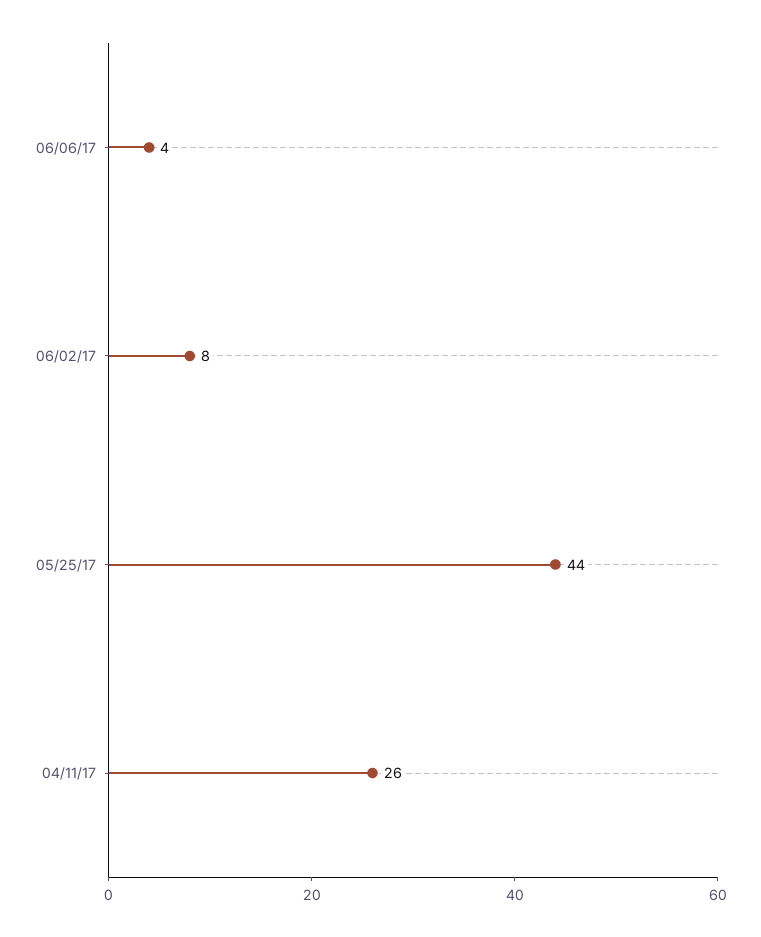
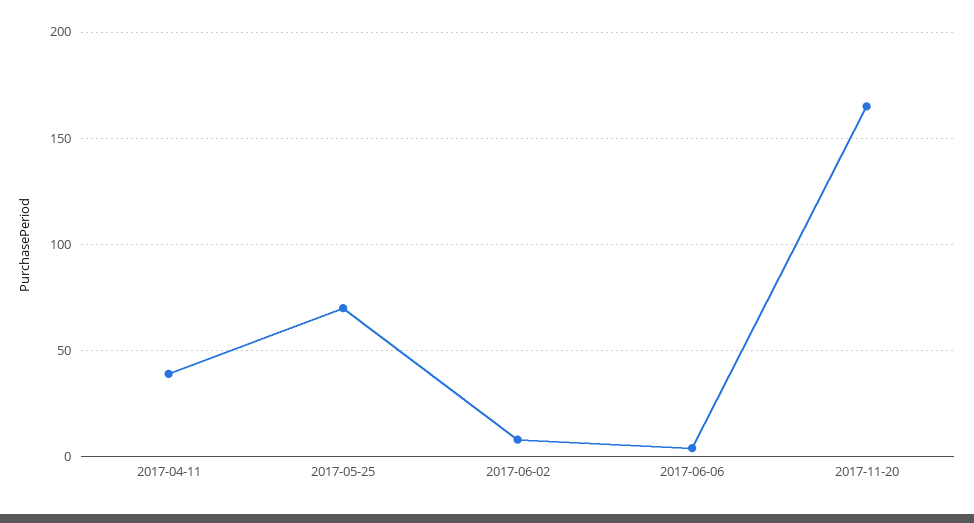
05/25/17: 44 -> 70
04/11/17: 26 -> 40
2017-11-20: none -> 165

